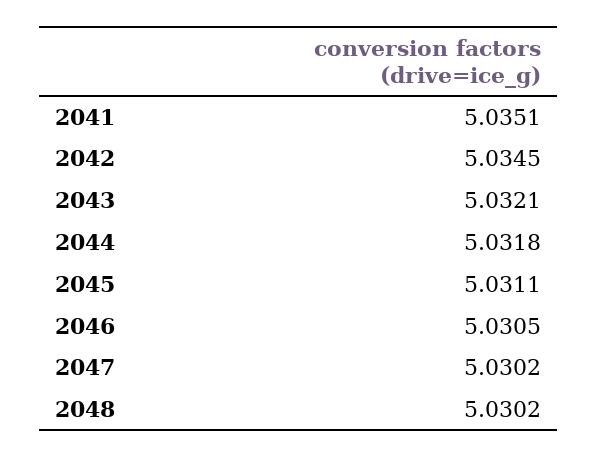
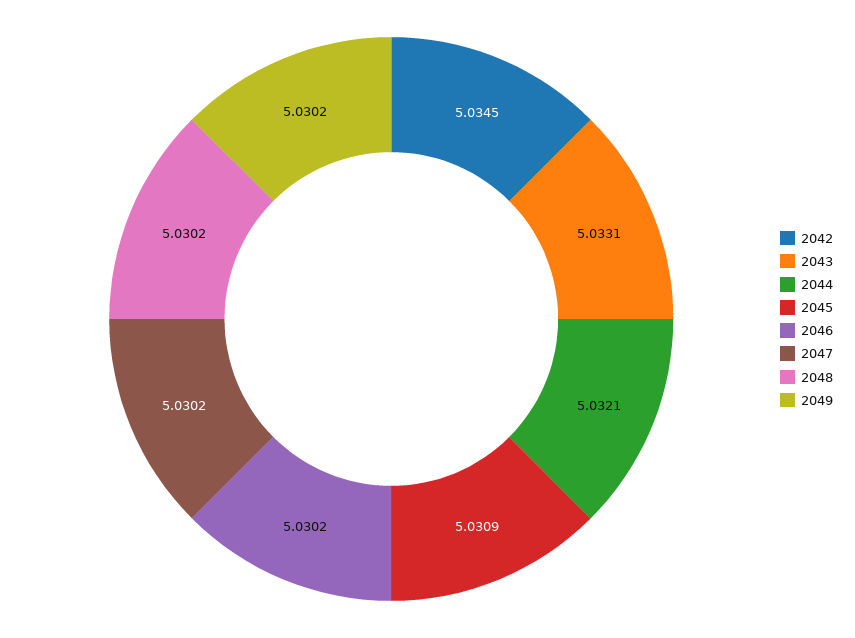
2041: 5.0351 -> none
2043: 5.0321 -> 5.0331
2044: 5.0318 -> 5.0321
2045: 5.0311 -> 5.0309
2046: 5.0305 -> 5.0302
2049: none -> 5.0302

